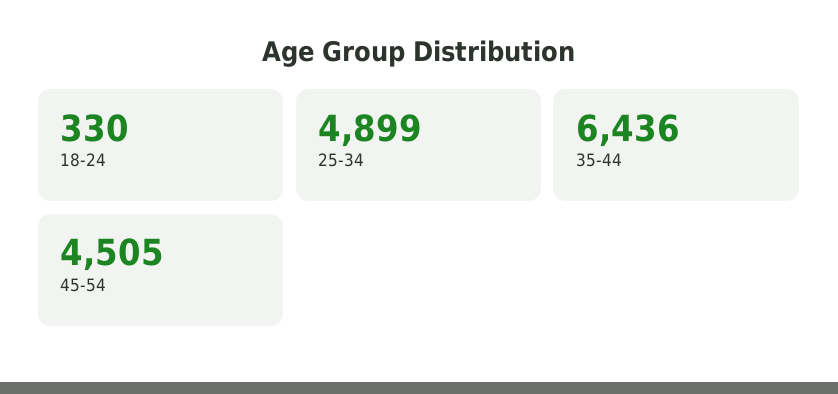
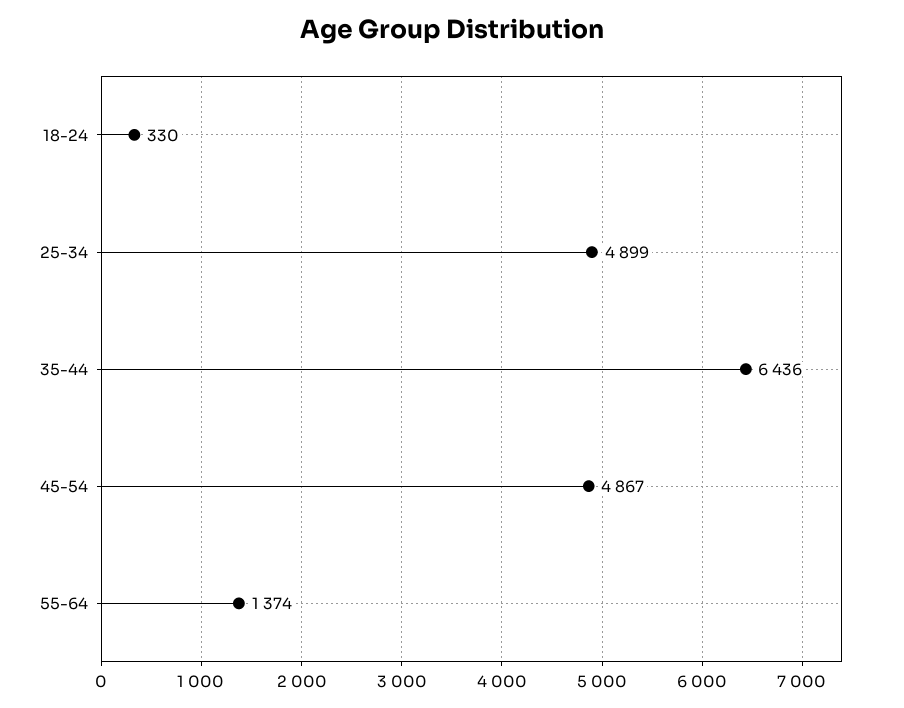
45-54: 4505 -> 4867
55-64: none -> 1374

